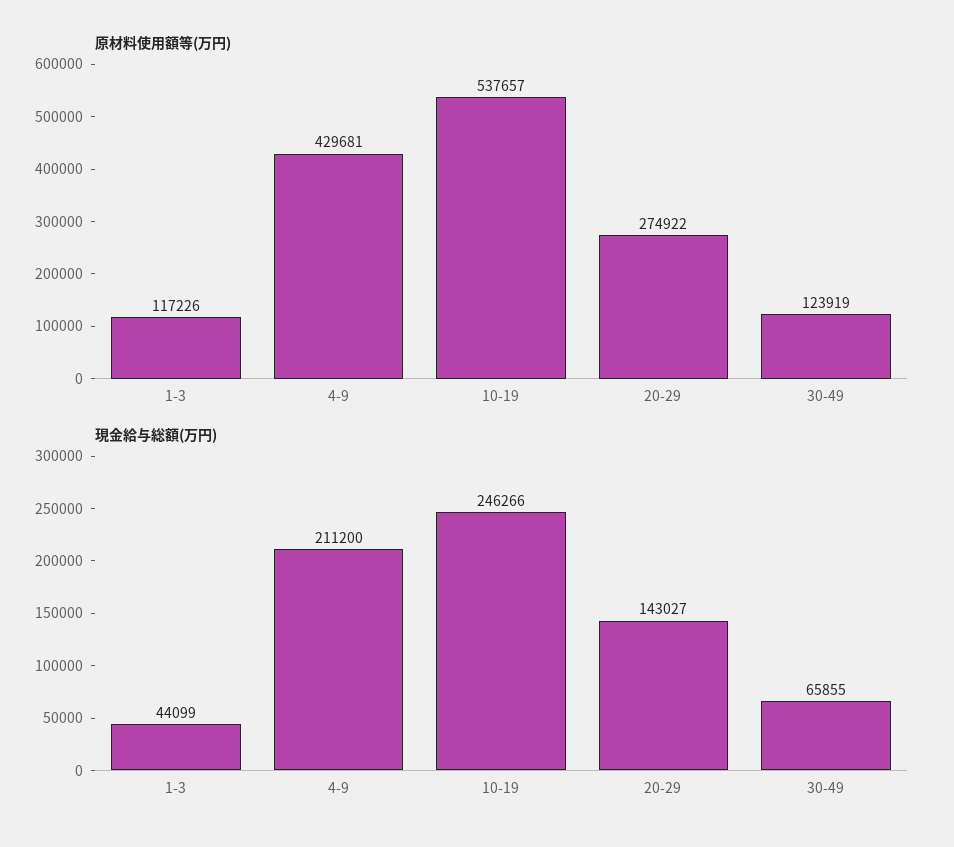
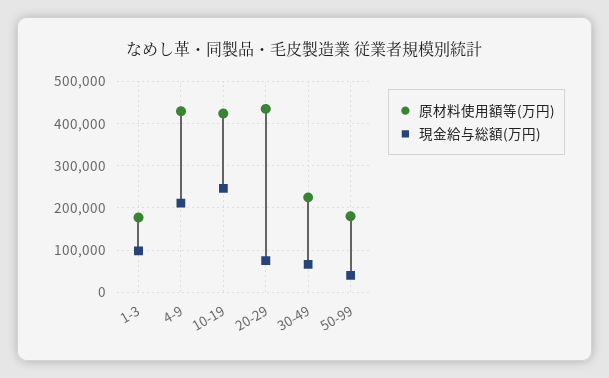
原材料使用額等(万円), 1-3: 117226 -> 180000
原材料使用額等(万円), 10-19: 537657 -> 420000
原材料使用額等(万円), 20-29: 274922 -> 440000
原材料使用額等(万円), 30-49: 123919 -> 220000
現金給与総額(万円), 1-3: 44099 -> 100000
現金給与総額(万円), 20-29: 143027 -> 80000
原材料使用額等(万円), 50-99: none -> 180000
現金給与総額(万円), 50-99: none -> 40000

